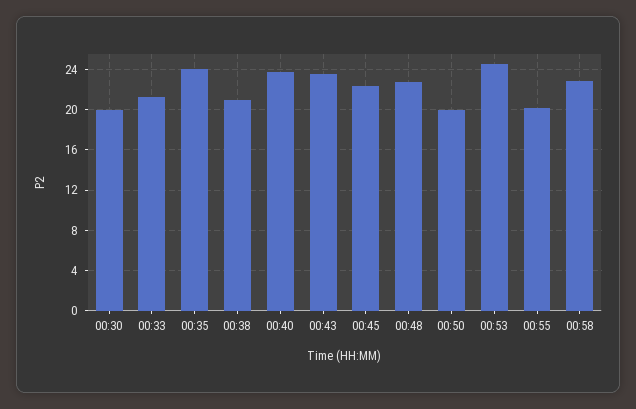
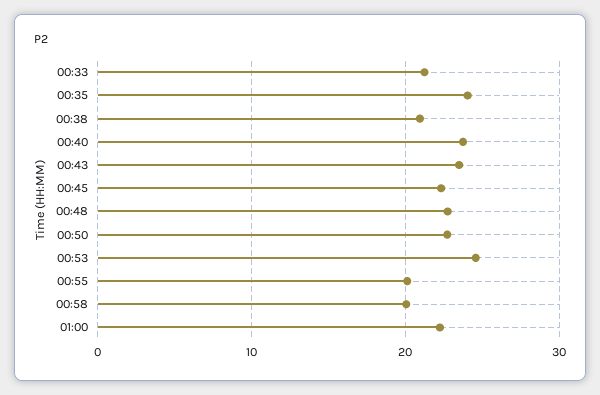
00:30: 20 -> none
00:50: 20 -> 23
00:58: 23 -> 20
01:00: none -> 22

